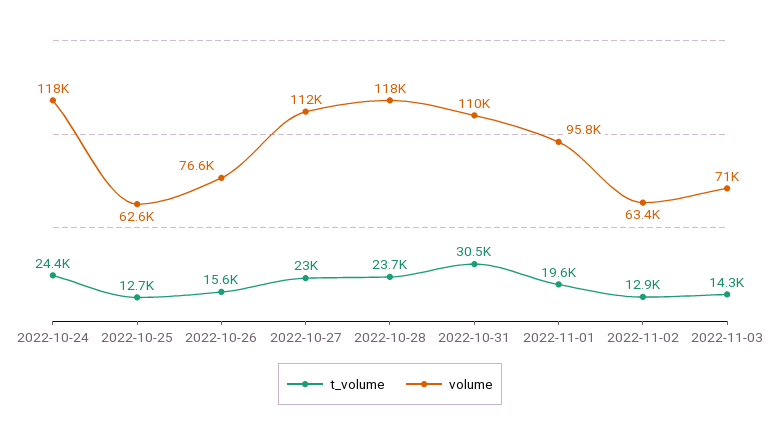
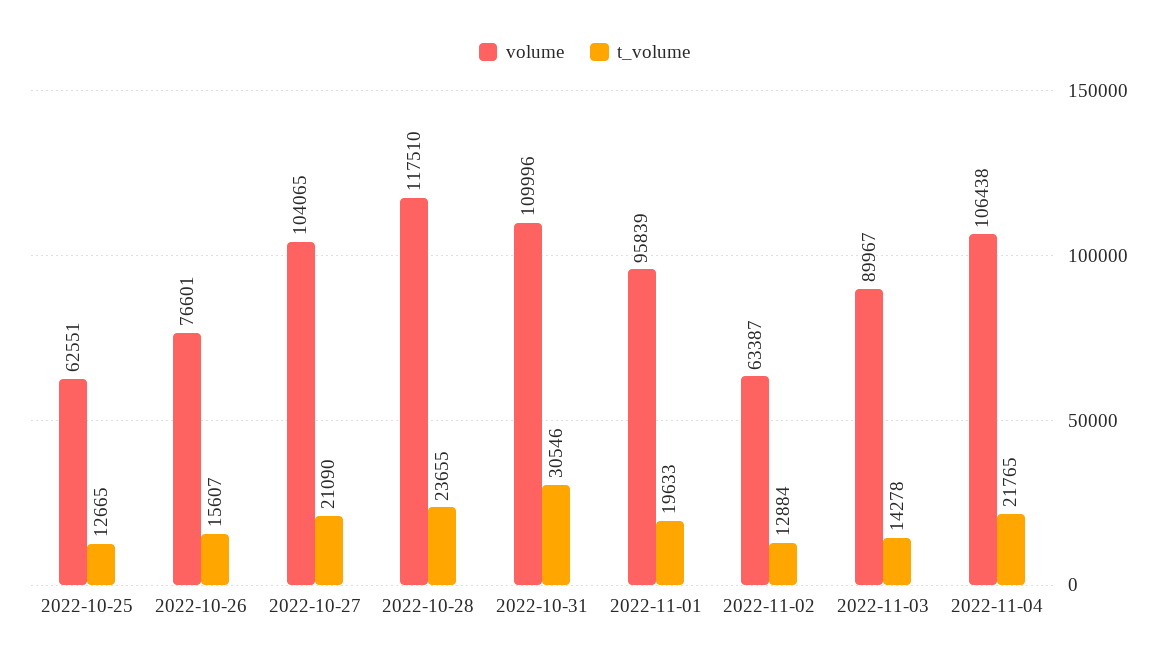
t_volume, 2022-10-24: 24400 -> none
volume, 2022-10-24: 118000 -> none
t_volume, 2022-10-27: 23000 -> 21090
volume, 2022-10-27: 112000 -> 104065
volume, 2022-11-03: 71000 -> 89967
volume, 2022-11-04: none -> 106438
t_volume, 2022-11-04: none -> 21765

